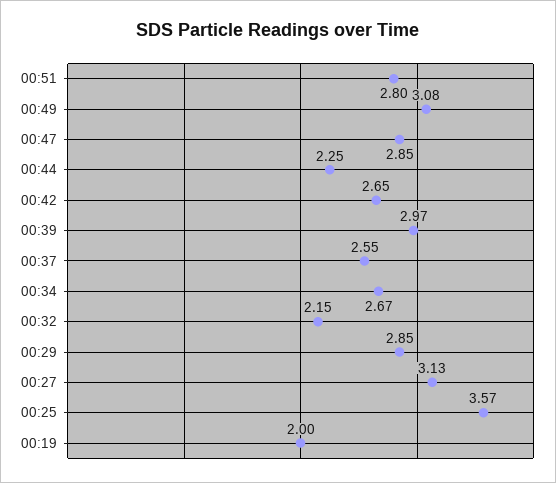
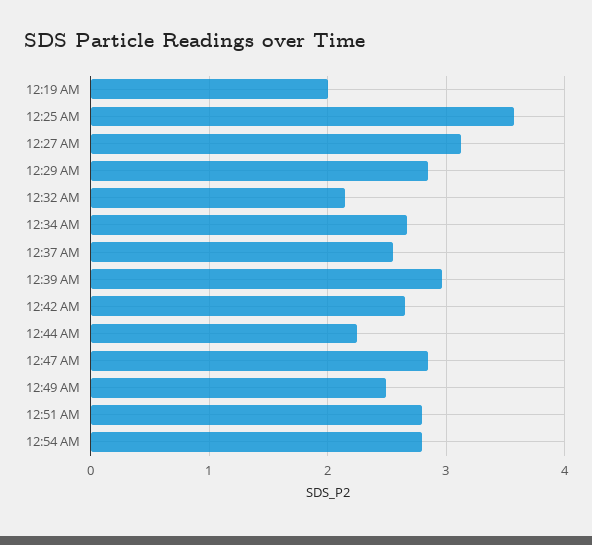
00:49: 3.08 -> 2.5
12:54 AM: none -> 2.8

